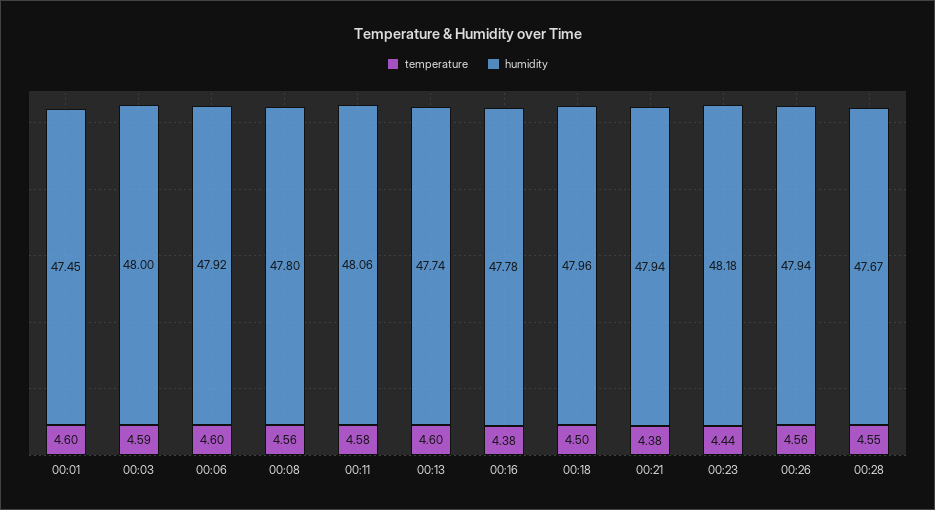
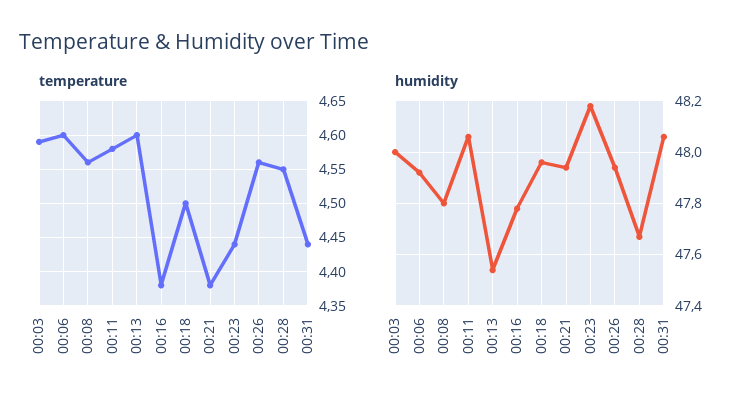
temperature, 00:01: 4.6 -> none
humidity, 00:01: 47.45 -> none
humidity, 00:13: 47.74 -> 47.55
temperature, 00:31: none -> 4.44
humidity, 00:31: none -> 48.05

